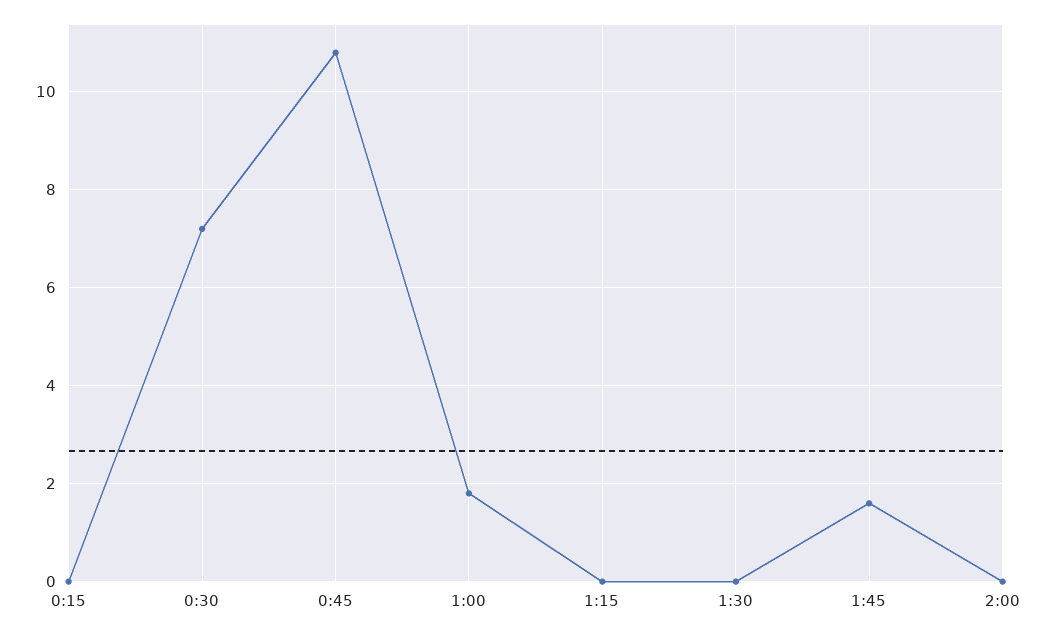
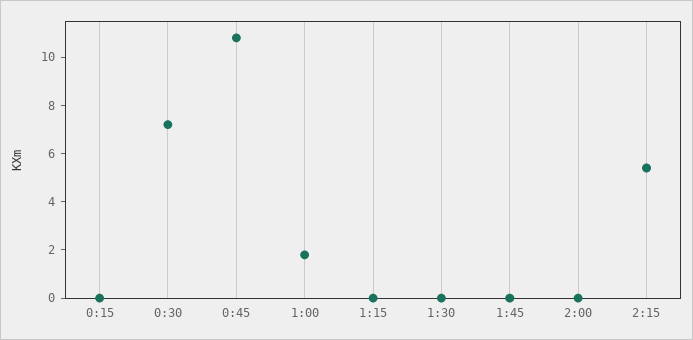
1:45: 1.5 -> 0
2:15: none -> 5.5

